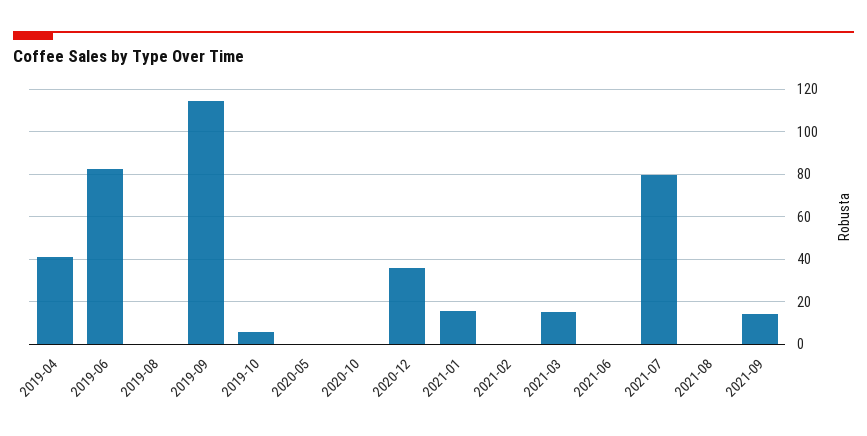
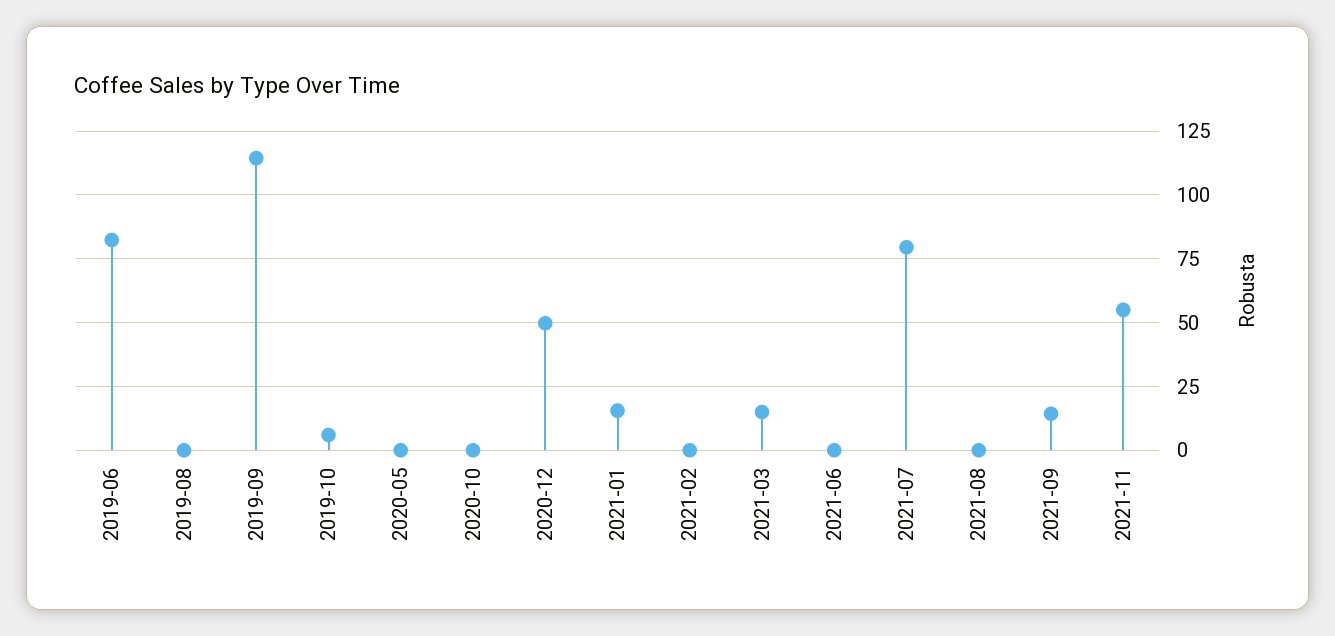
2019-04: 40 -> none
2020-12: 35 -> 50
2021-11: none -> 55

